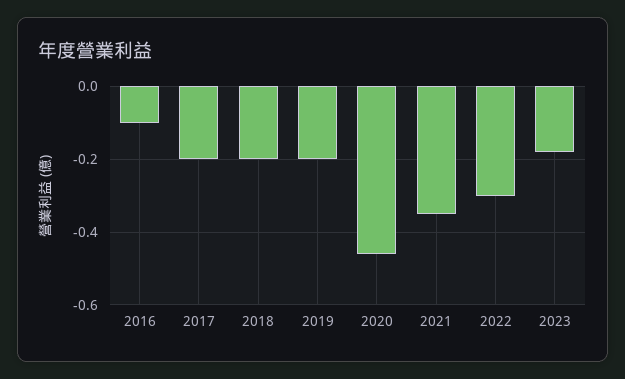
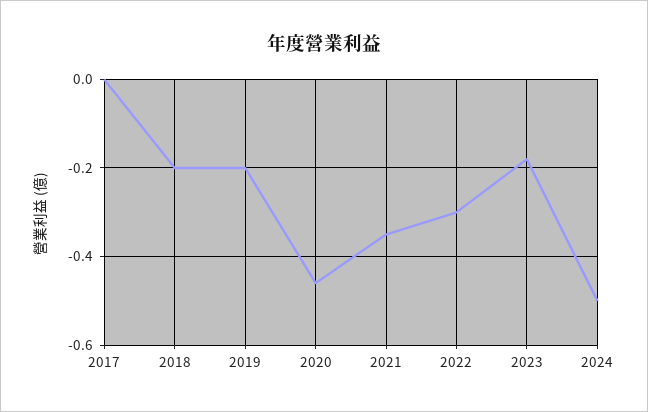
2016: -0.1 -> none
2017: -0.2 -> 0
2024: none -> -0.5

